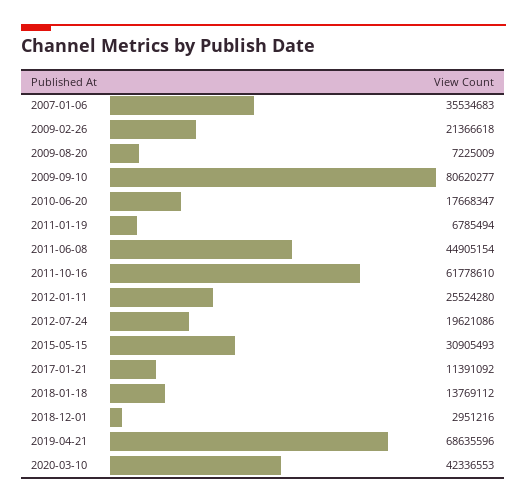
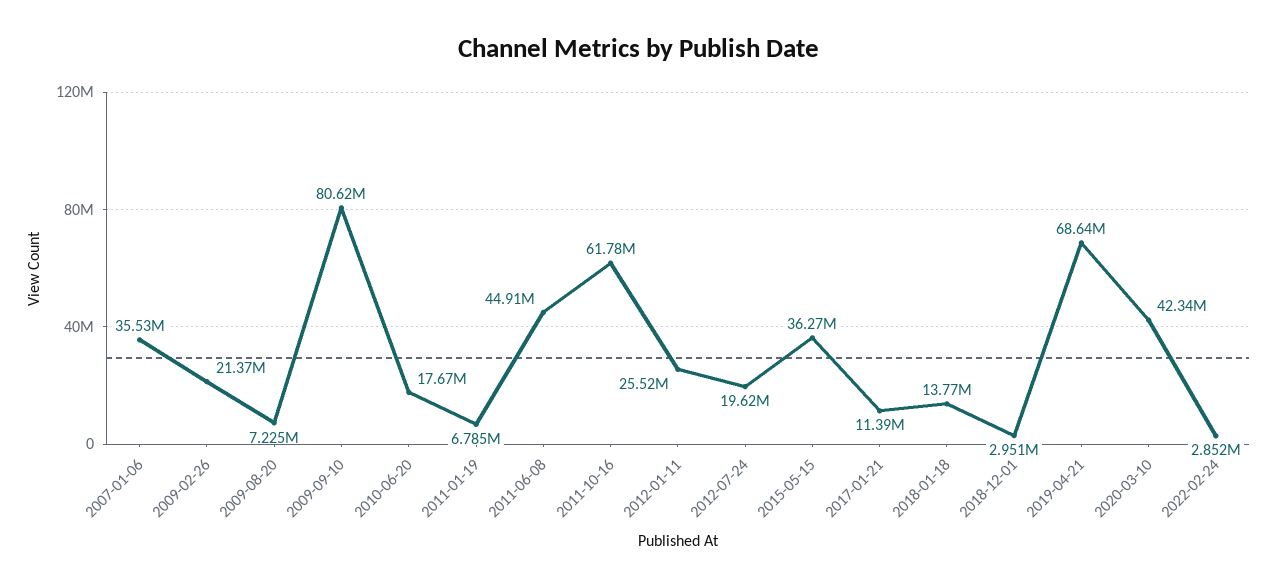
2015-05-15: 30905493 -> 36270000
2022-02-24: none -> 2852000

